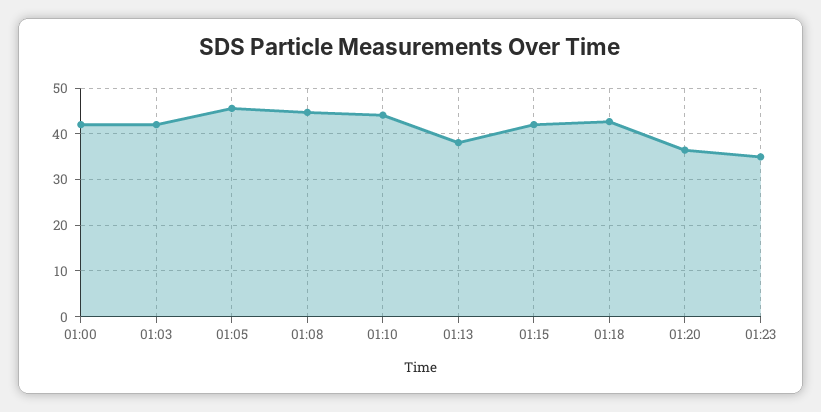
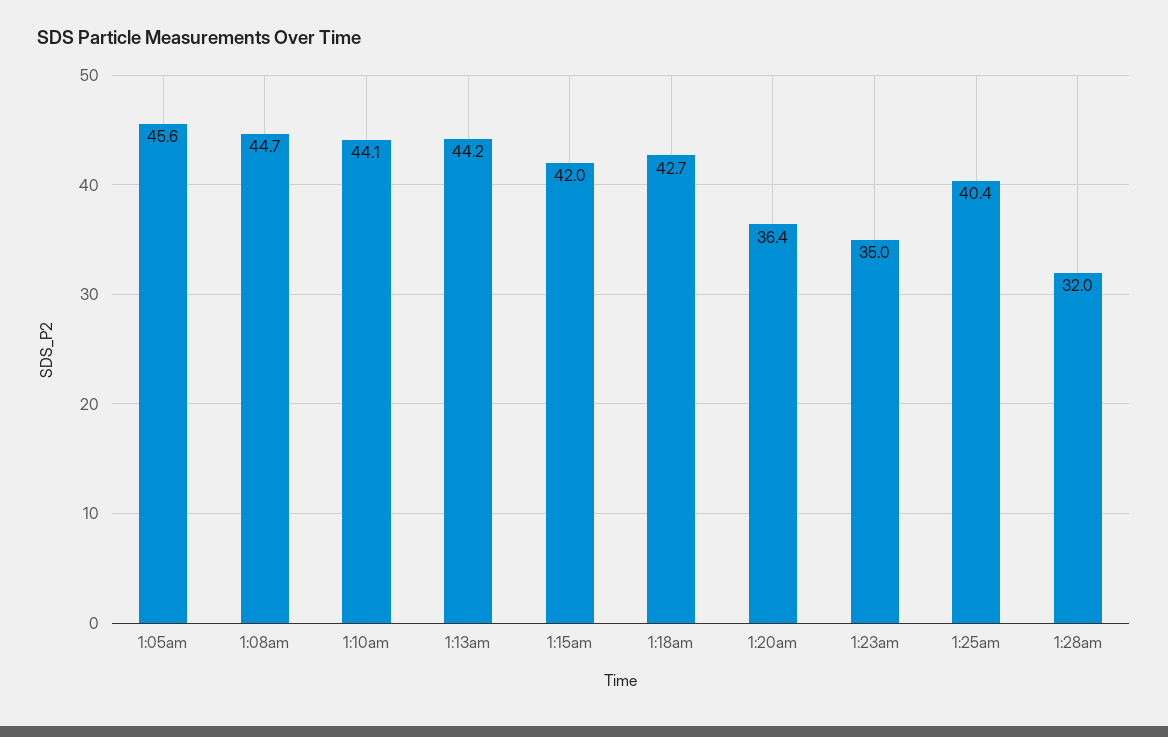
01:00: 42 -> none
01:03: 42 -> none
01:13: 38 -> 44.2
1:25am: none -> 40.4
1:28am: none -> 32

